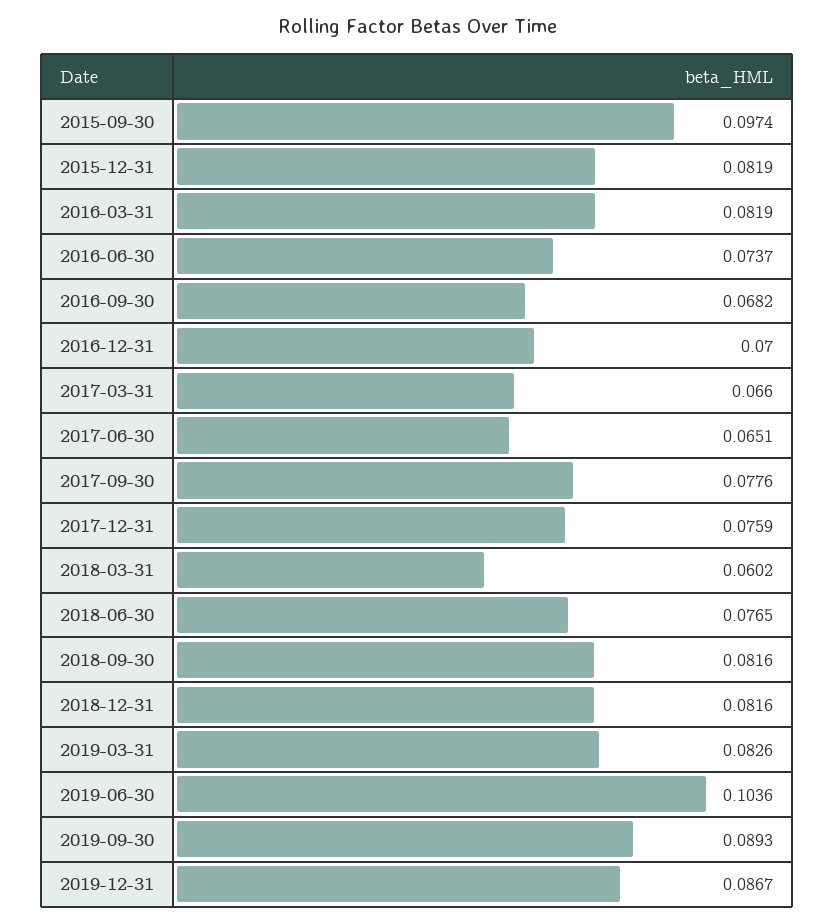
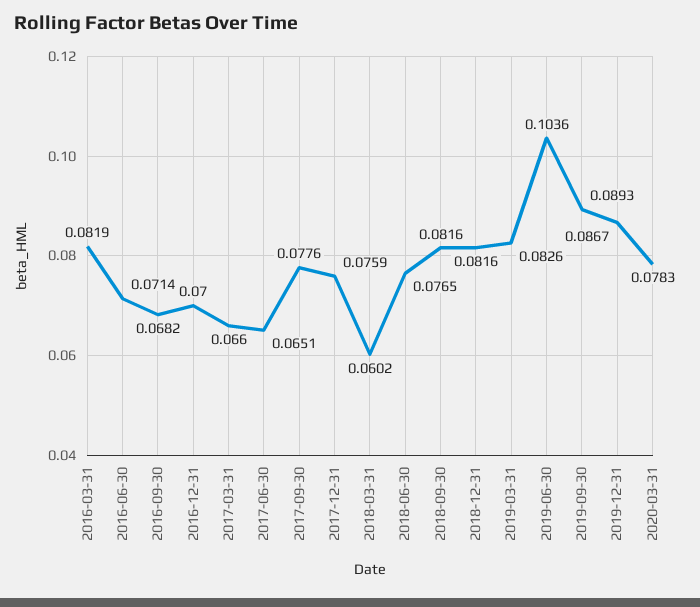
2015-09-30: 0.0974 -> none
2015-12-31: 0.0819 -> none
2016-06-30: 0.0737 -> 0.0714
2020-03-31: none -> 0.0783

